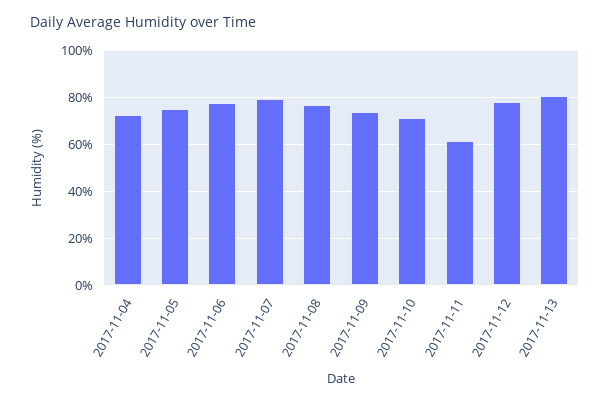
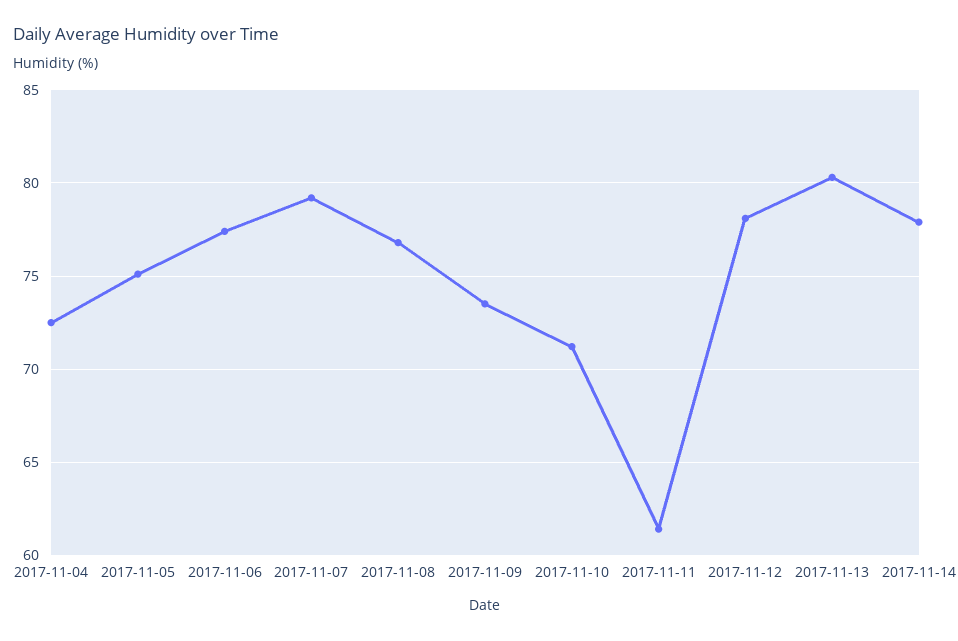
2017-11-14: none -> 78

